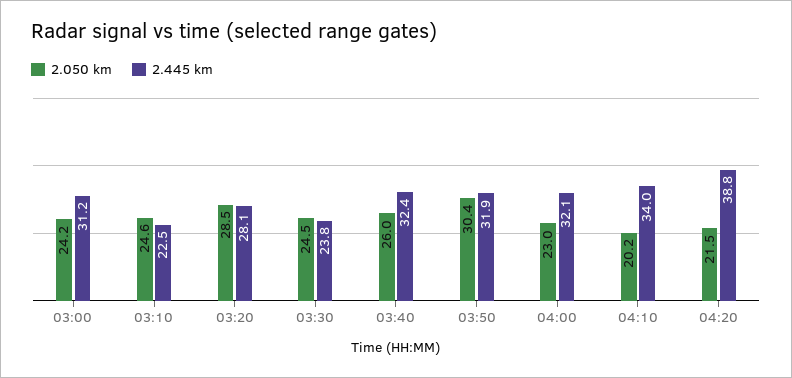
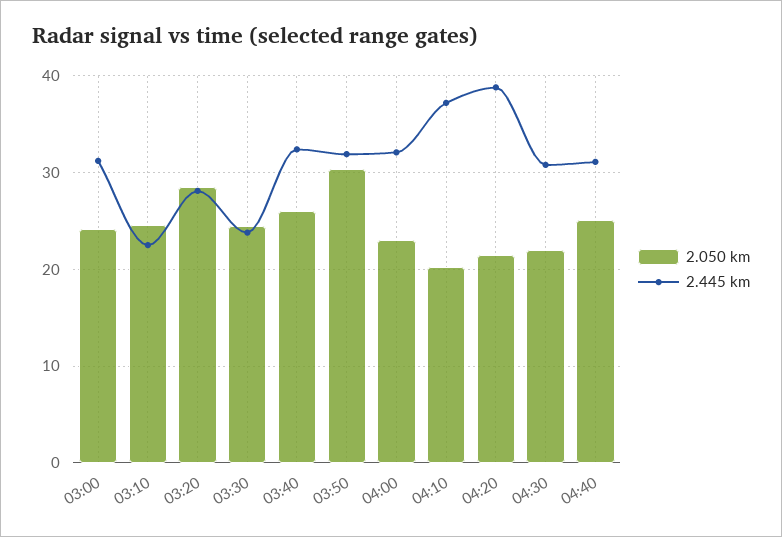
2.445 km, 04:10: 34 -> 37
2.050 km, 04:30: none -> 22
2.445 km, 04:30: none -> 31
2.050 km, 04:40: none -> 25
2.445 km, 04:40: none -> 31

